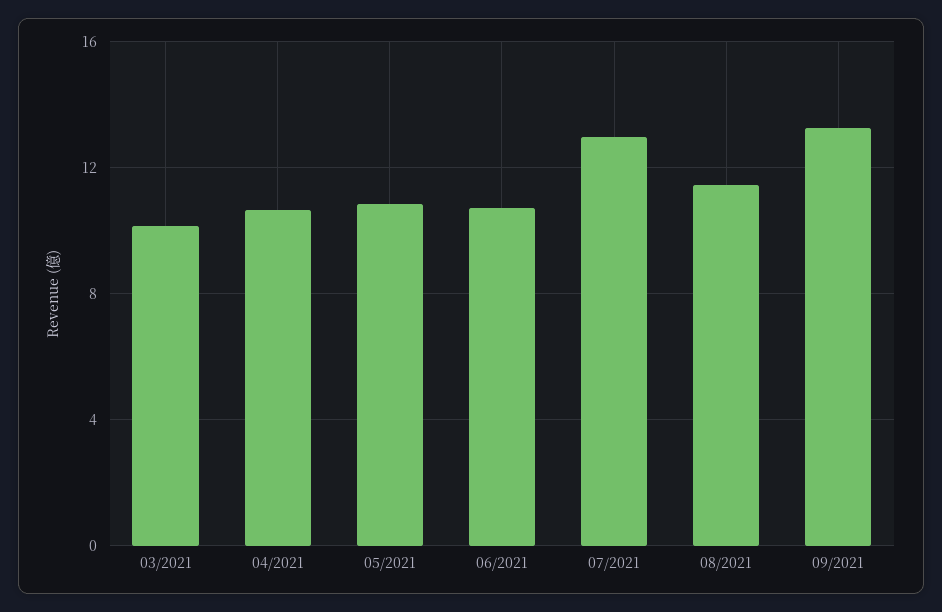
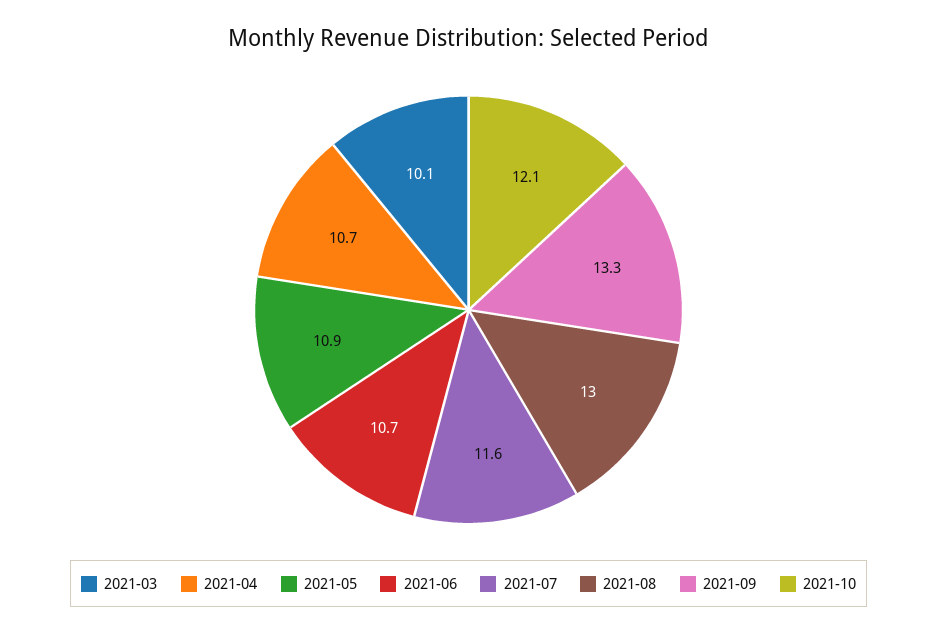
07/2021: 13 -> 11.6
08/2021: 11.5 -> 13
2021-10: none -> 12.1

